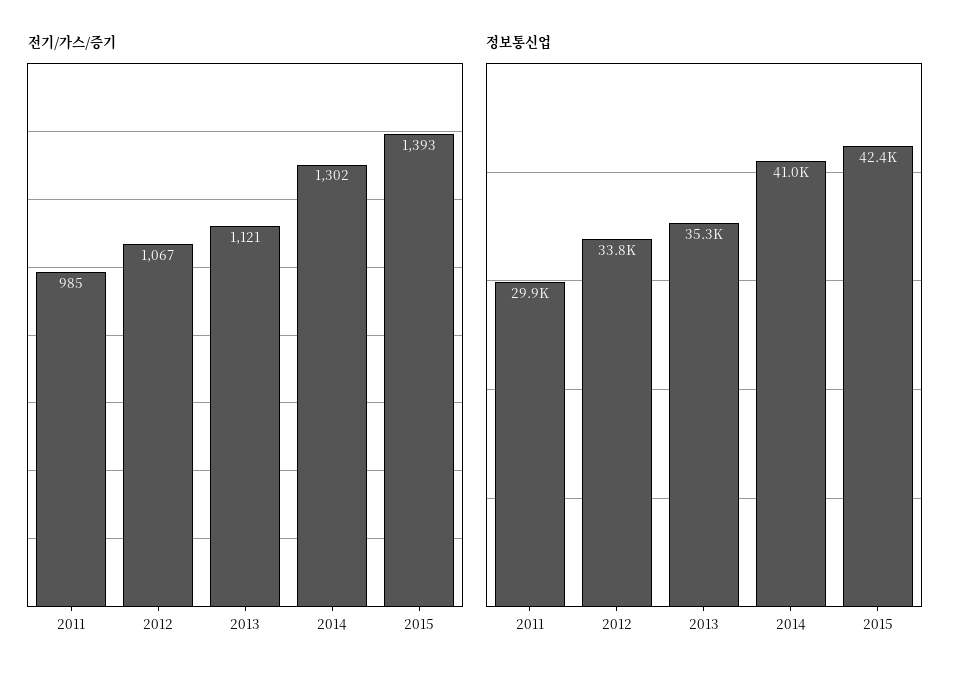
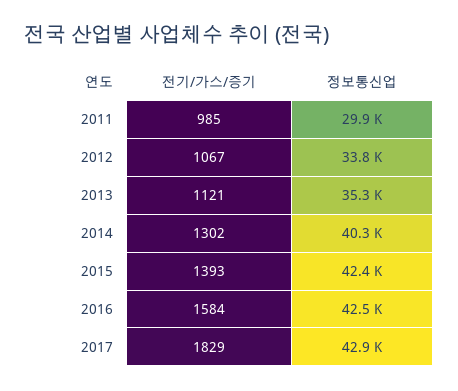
정보통신업, 2014: 41000 -> 40300
전기/가스/증기, 2016: none -> 1584
정보통신업, 2016: none -> 42500
전기/가스/증기, 2017: none -> 1829
정보통신업, 2017: none -> 42900

